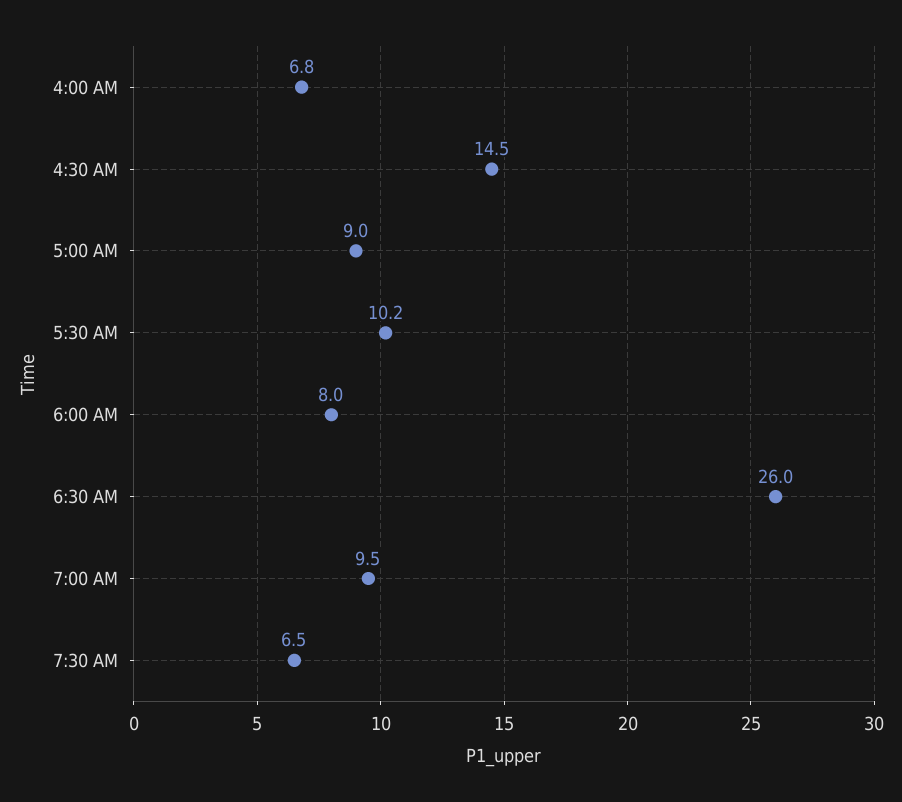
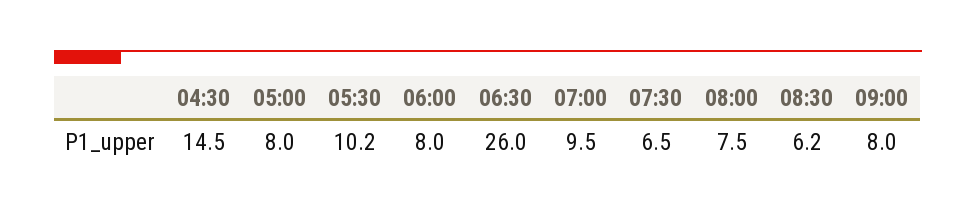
4:00 AM: 6.8 -> none
5:00 AM: 9 -> 8
08:00: none -> 7.5
08:30: none -> 6.2
09:00: none -> 8

